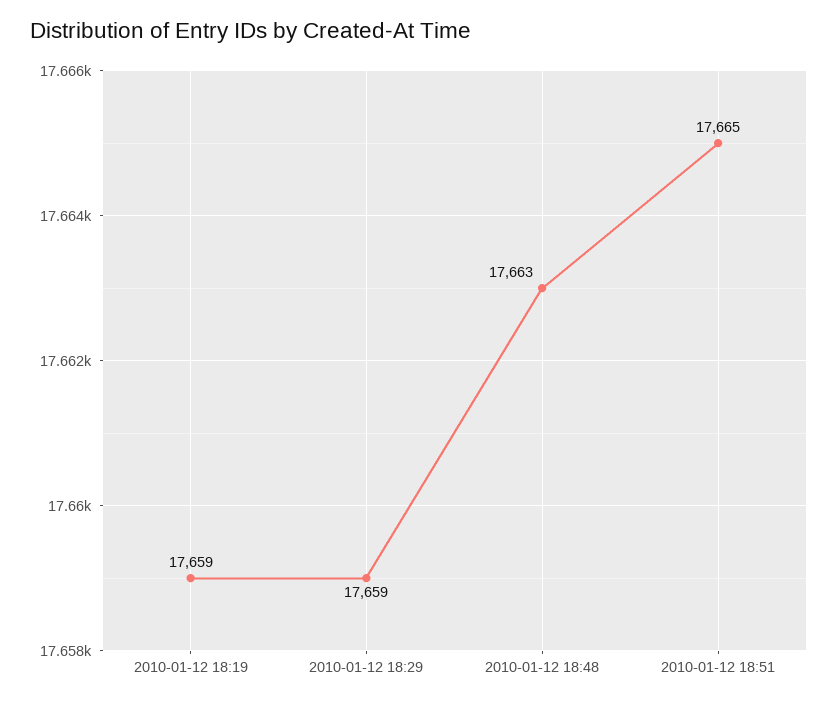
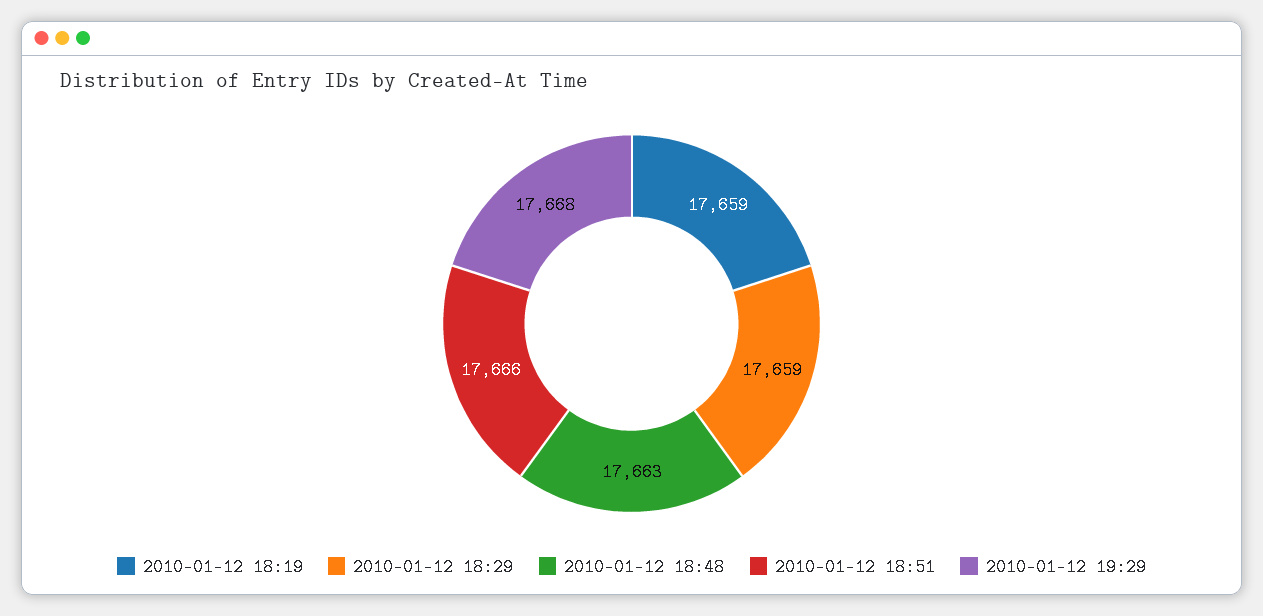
2010-01-12 18:51: 17665 -> 17666
2010-01-12 19:29: none -> 17668

